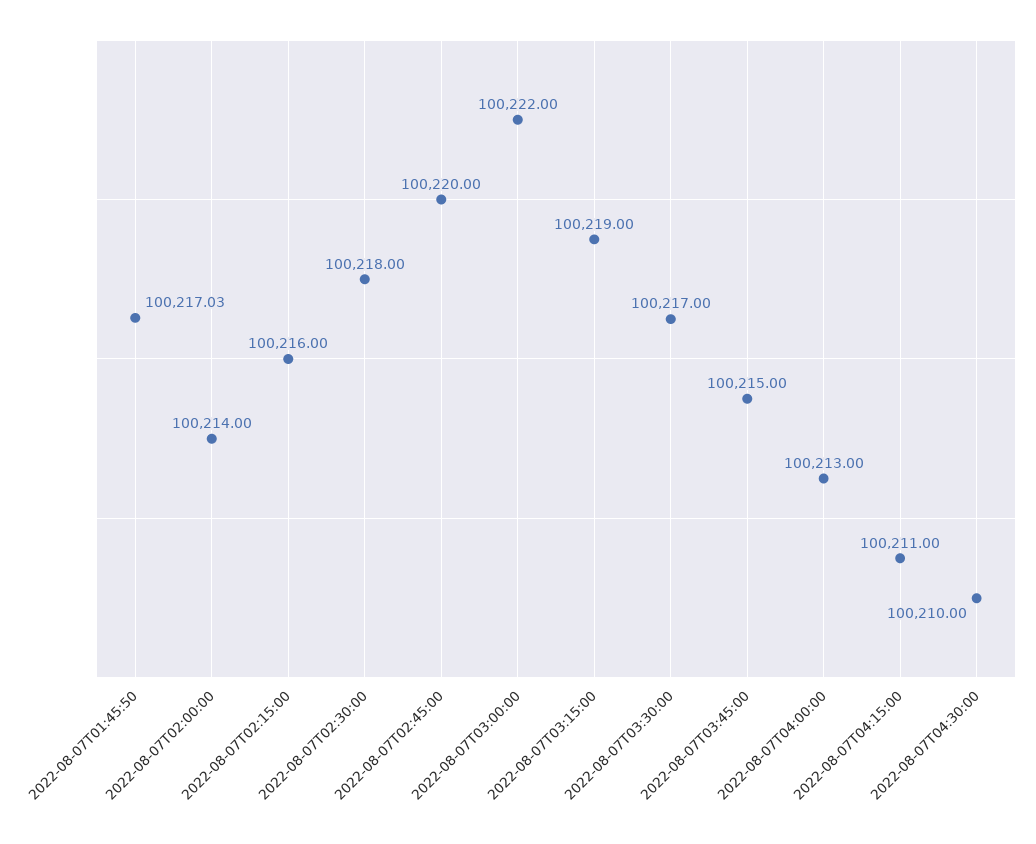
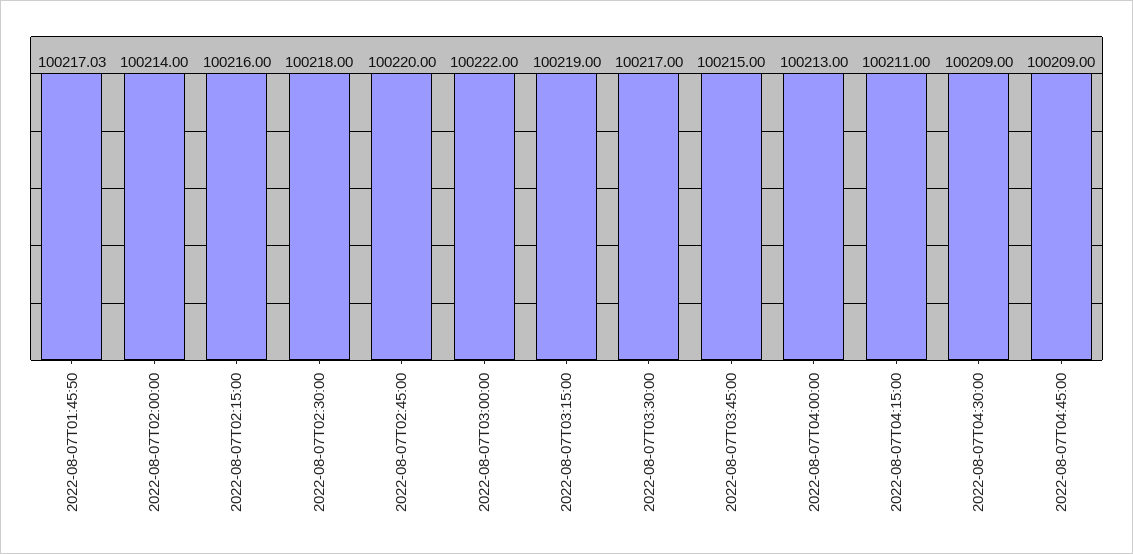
2022-08-07T04:30:00: 100210 -> 100209
2022-08-07T04:45:00: none -> 100209

